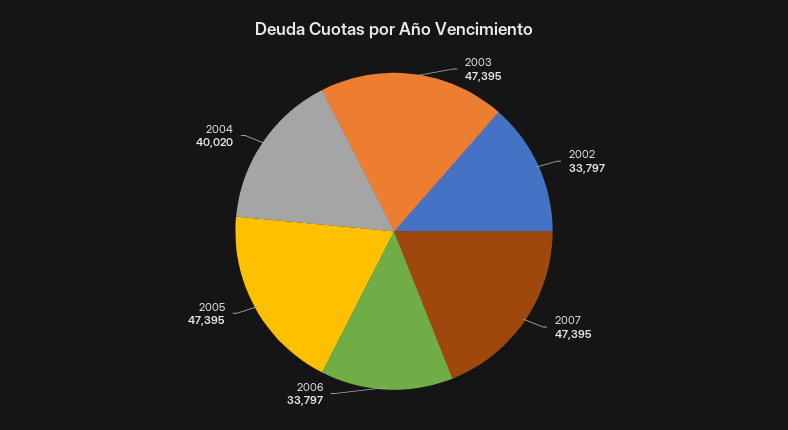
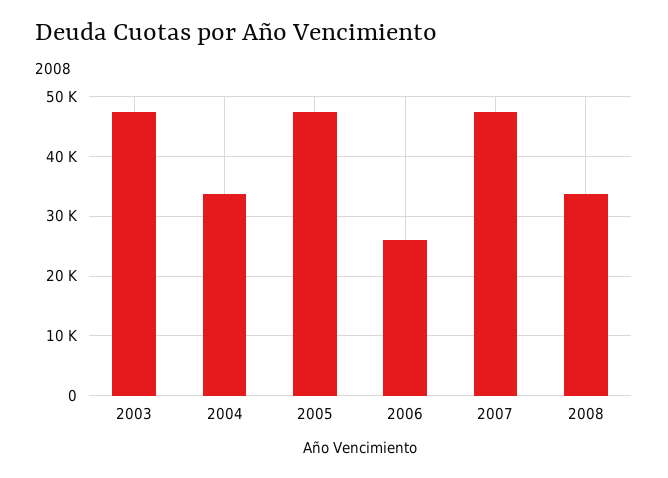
2002: 33797 -> none
2006: 33797 -> 26000
2004: 40020 -> 34000
2008: none -> 34000

